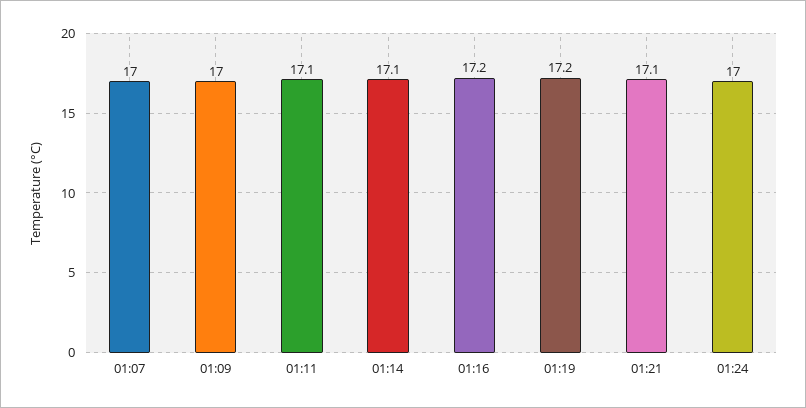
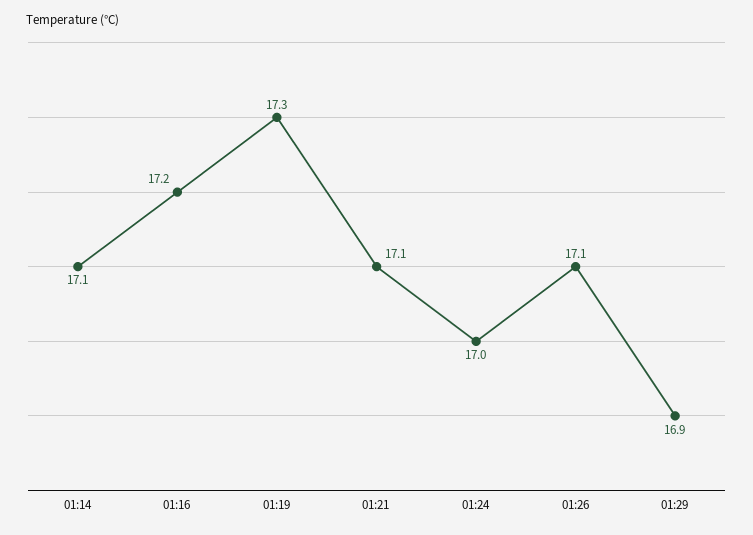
01:07: 17 -> none
01:09: 17 -> none
01:11: 17.1 -> none
01:19: 17.2 -> 17.3
01:26: none -> 17.1
01:29: none -> 16.9

